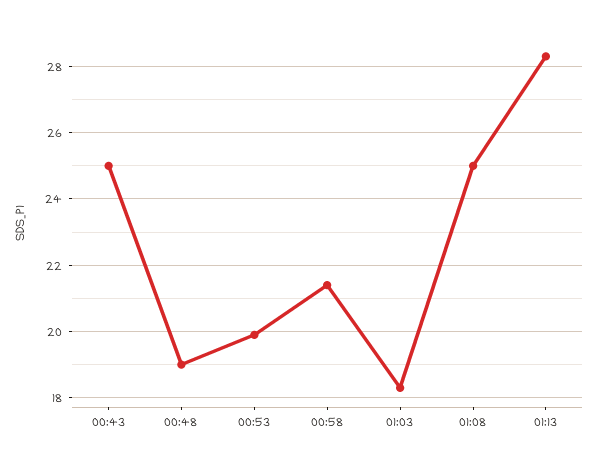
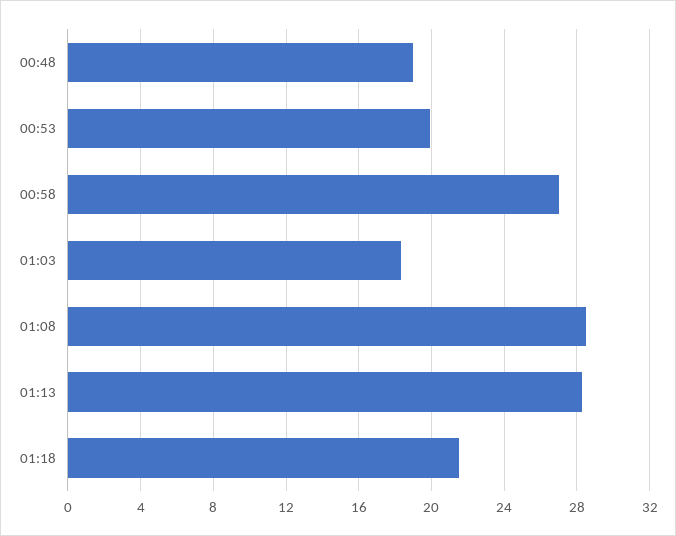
00:43: 25 -> none
00:58: 21.5 -> 27
01:08: 25 -> 28.5
01:18: none -> 21.5

